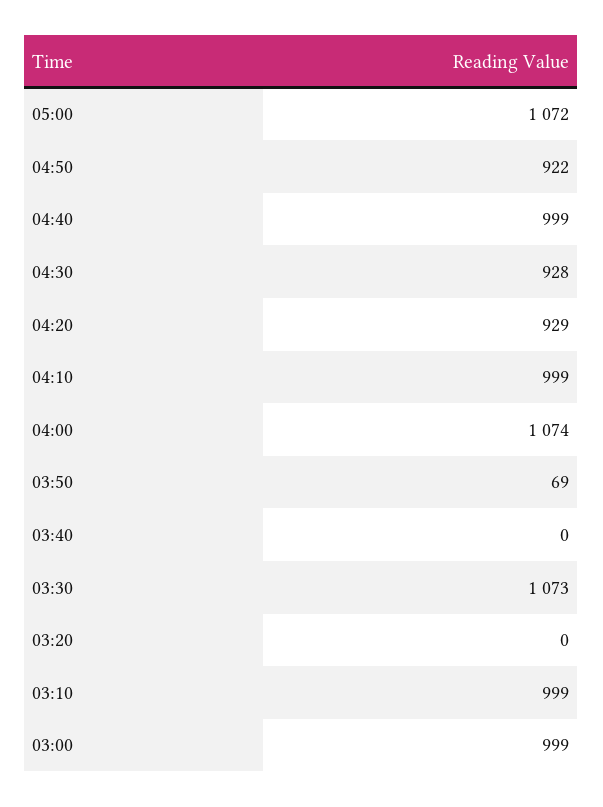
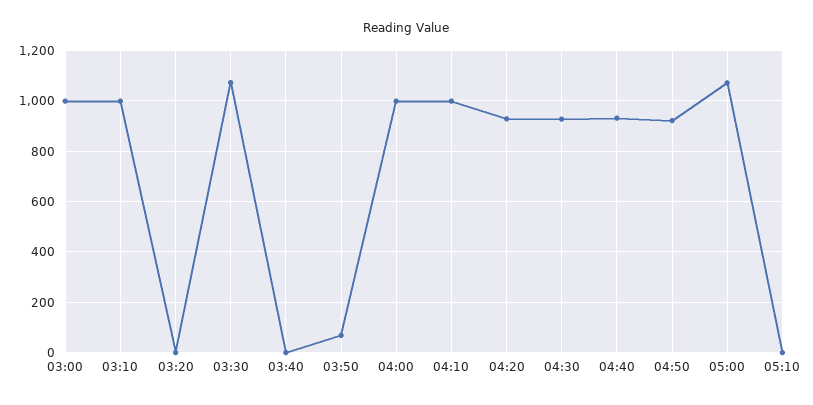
04:40: 999 -> 925
04:00: 1074 -> 1000
05:10: none -> 0

